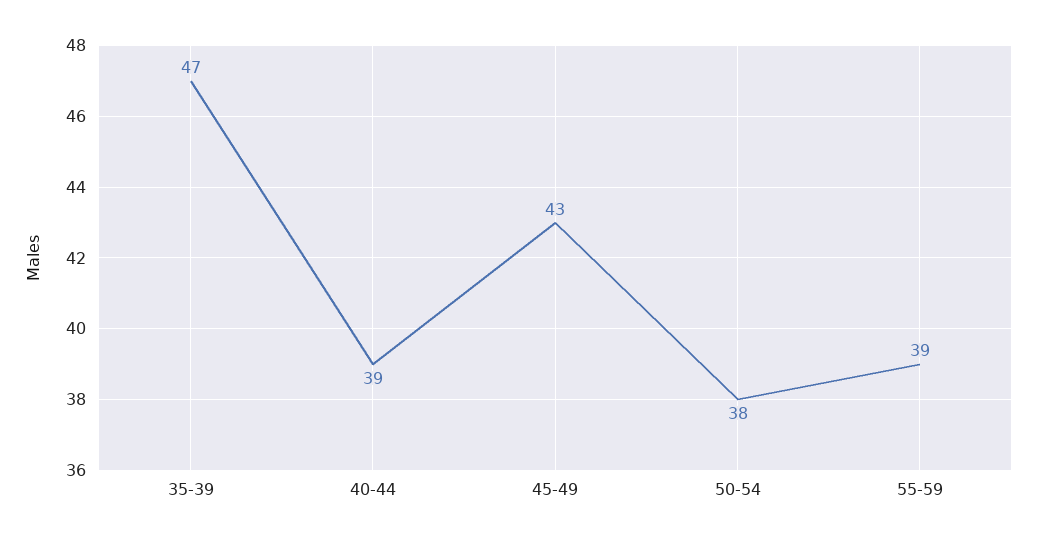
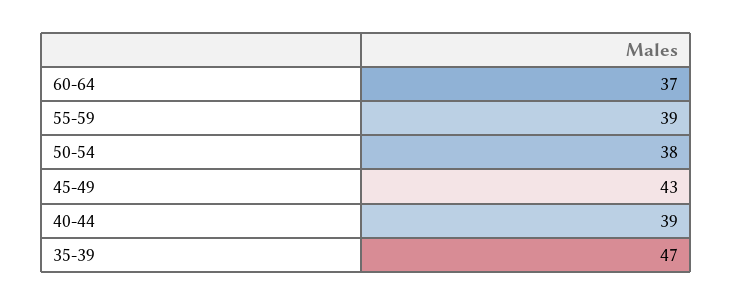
60-64: none -> 37

